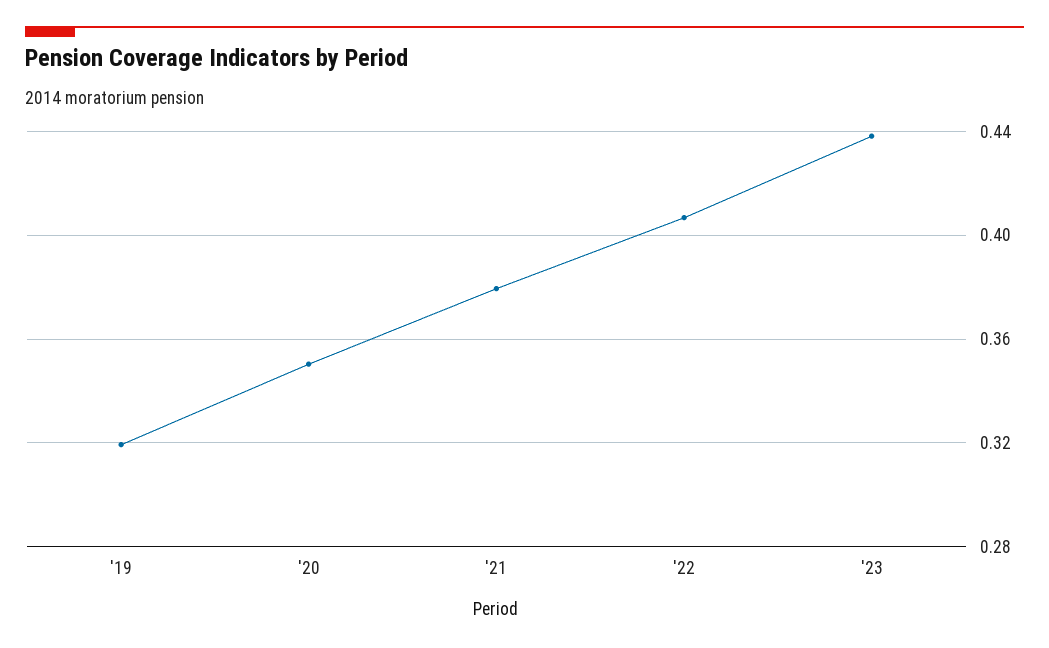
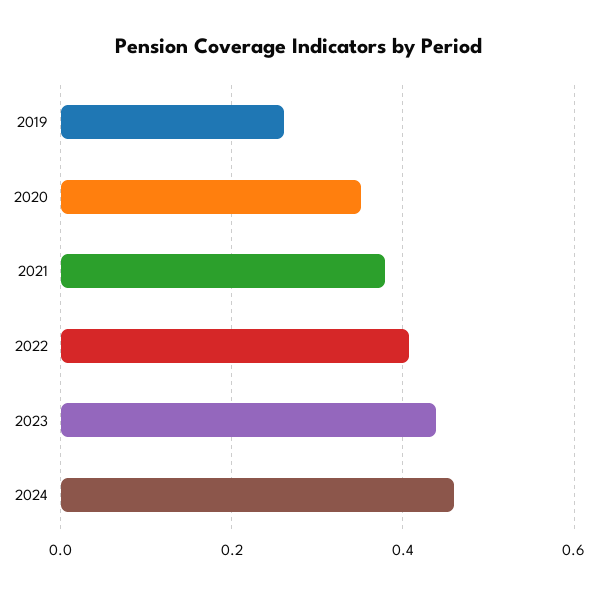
'19: 0.32 -> 0.26
2024: none -> 0.46

